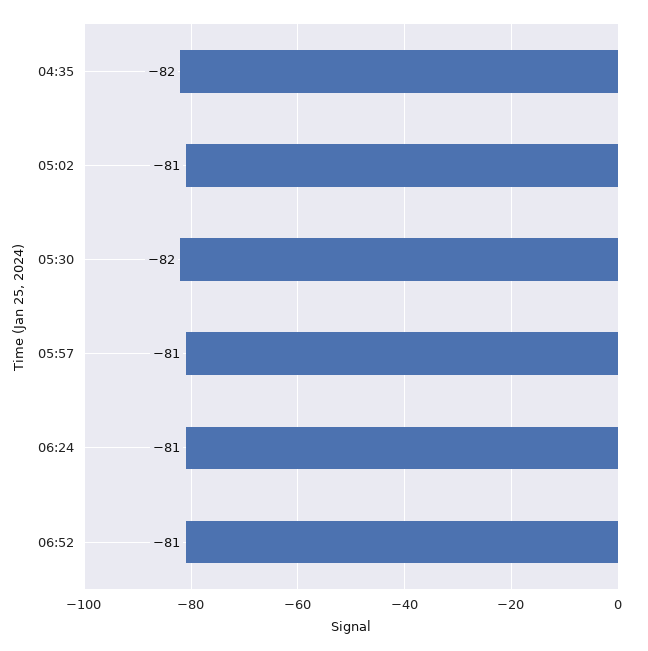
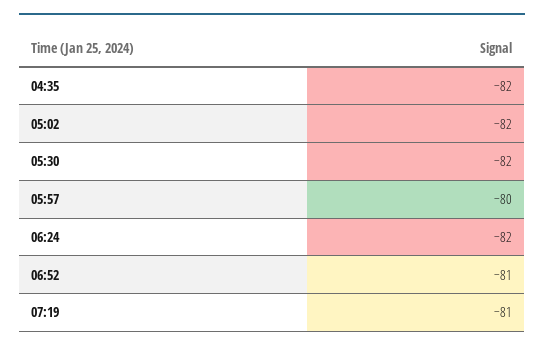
05:02: -81 -> -82
05:57: -81 -> -80
06:24: -81 -> -82
07:19: none -> -81

